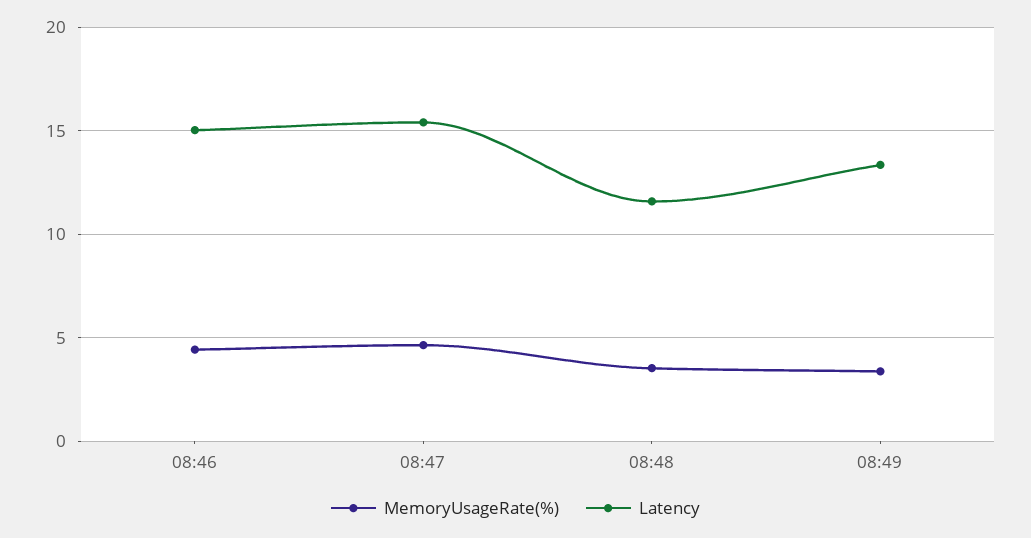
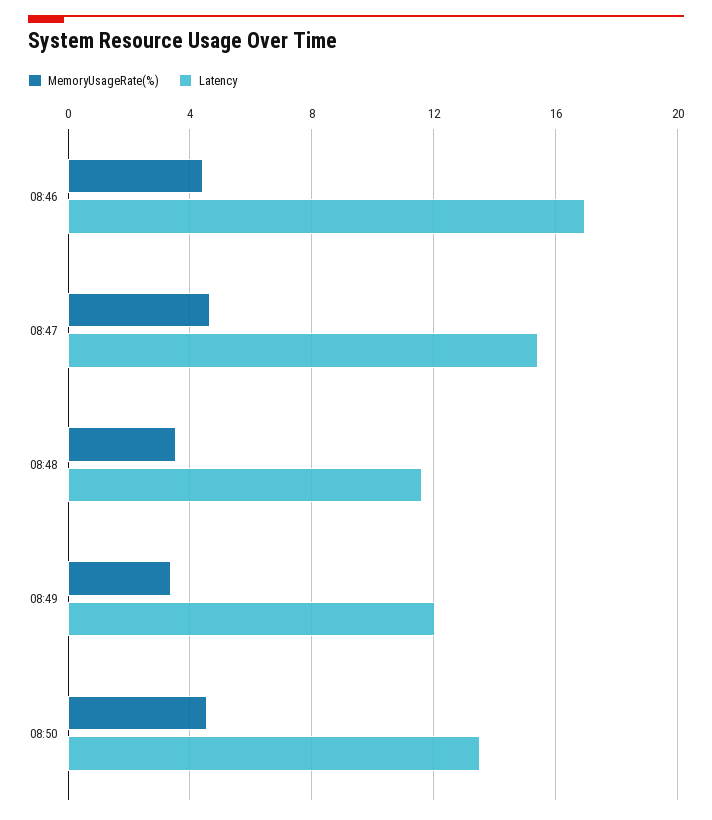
Latency, 08:46: 15 -> 17
Latency, 08:49: 13.5 -> 12
MemoryUsageRate(%), 08:50: none -> 4.5
Latency, 08:50: none -> 13.5

